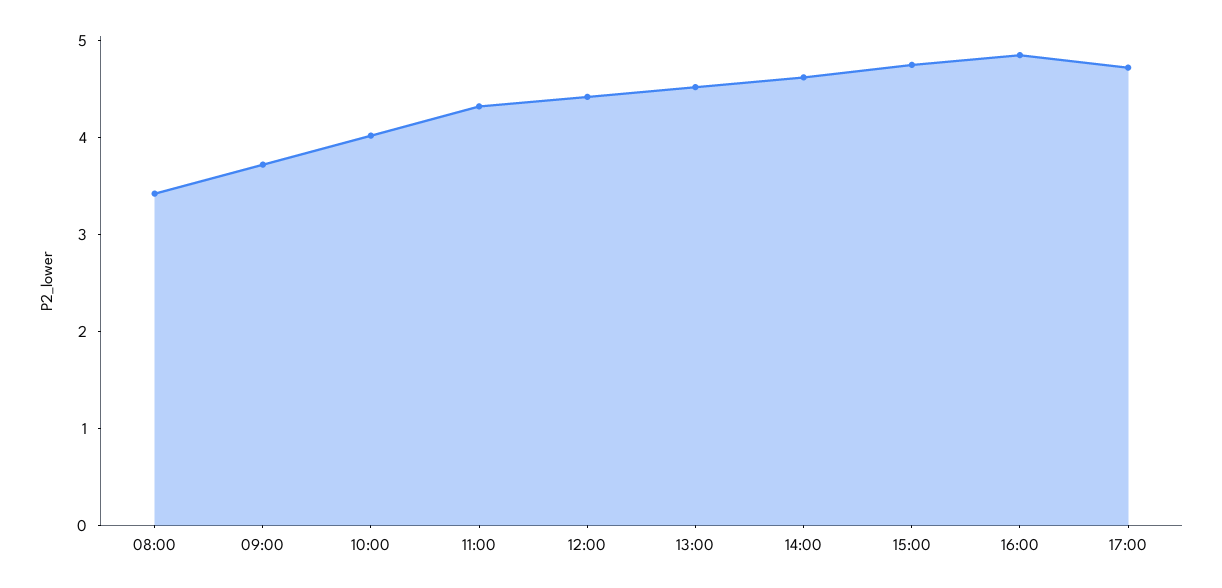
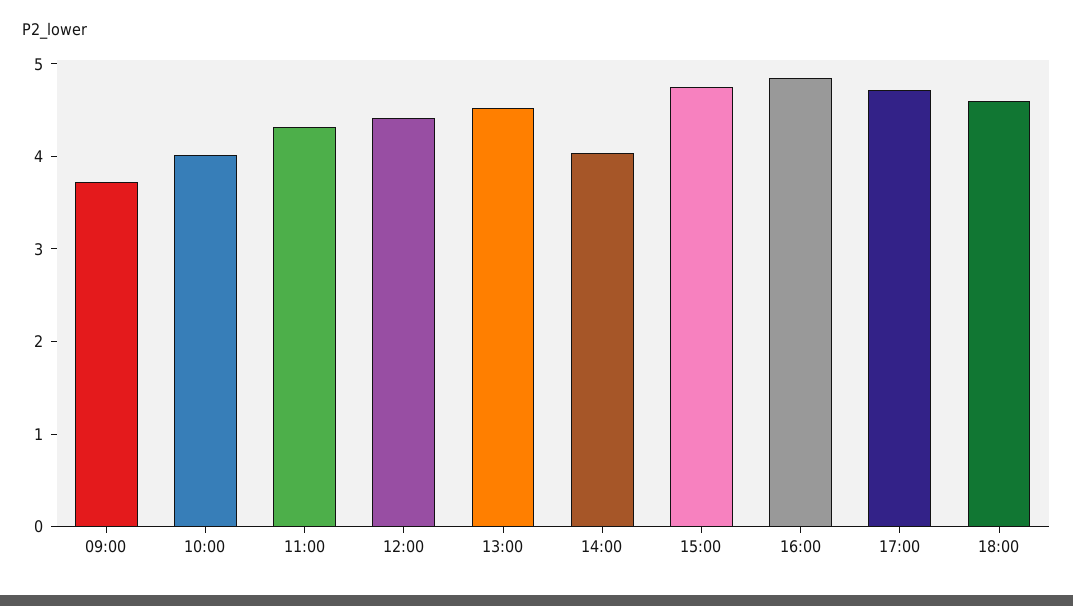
08:00: 3.4 -> none
14:00: 4.6 -> 4
18:00: none -> 4.6

